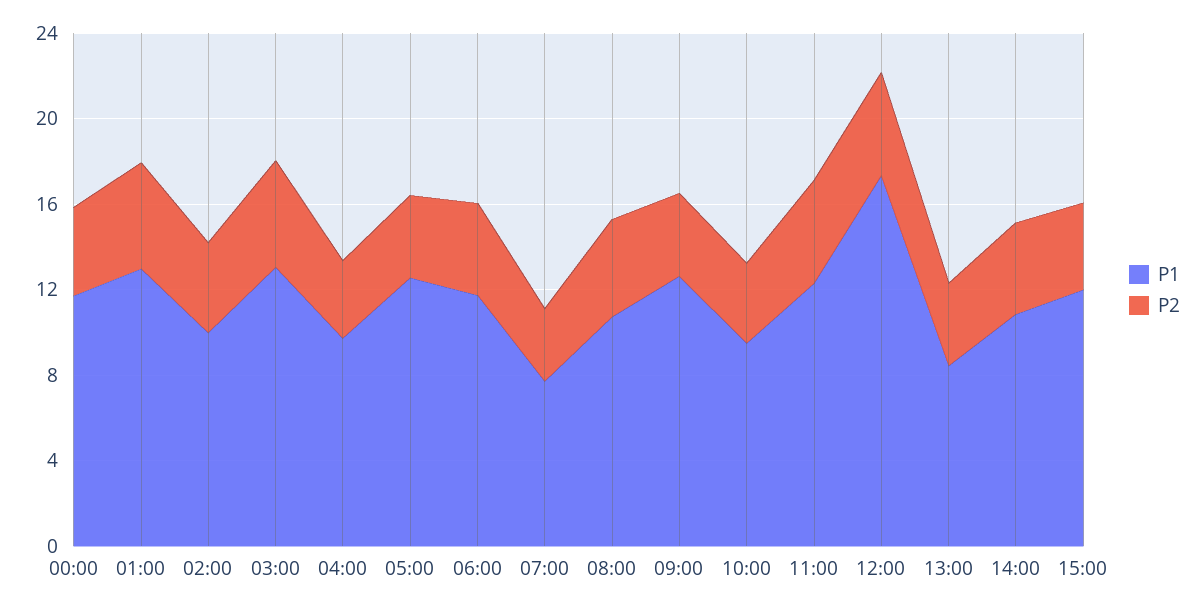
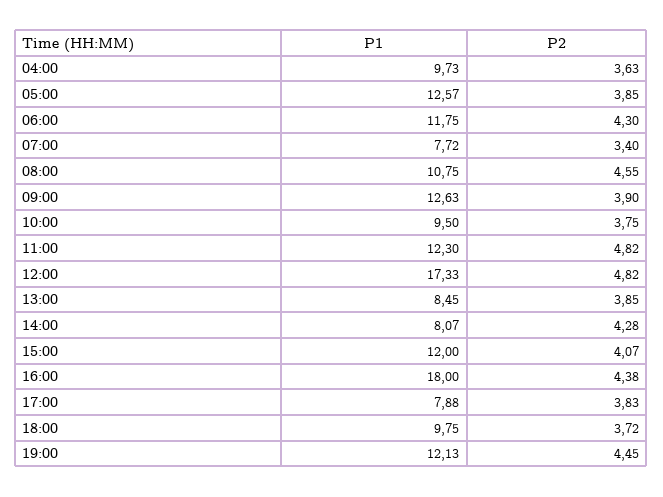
P1, 00:00: 12 -> none
P2, 00:00: 4 -> none
P1, 01:00: 13 -> none
P2, 01:00: 5 -> none
P1, 02:00: 10 -> none
P2, 02:00: 4 -> none
P1, 03:00: 13 -> none
P2, 03:00: 5 -> none
P1, 14:00: 11 -> 8.07
P1, 16:00: none -> 18
P2, 16:00: none -> 4.38
P1, 17:00: none -> 7.88
P2, 17:00: none -> 3.83
P1, 18:00: none -> 9.75
P2, 18:00: none -> 3.72
P1, 19:00: none -> 12.13
P2, 19:00: none -> 4.45

